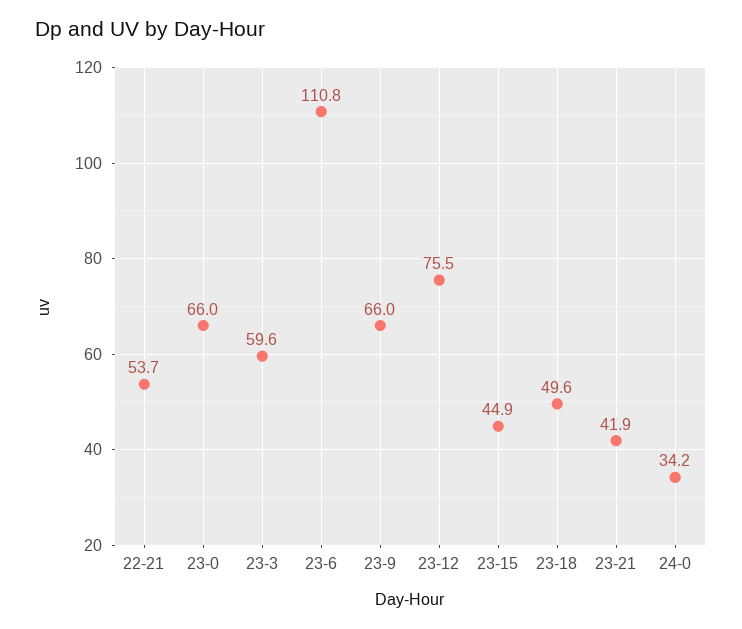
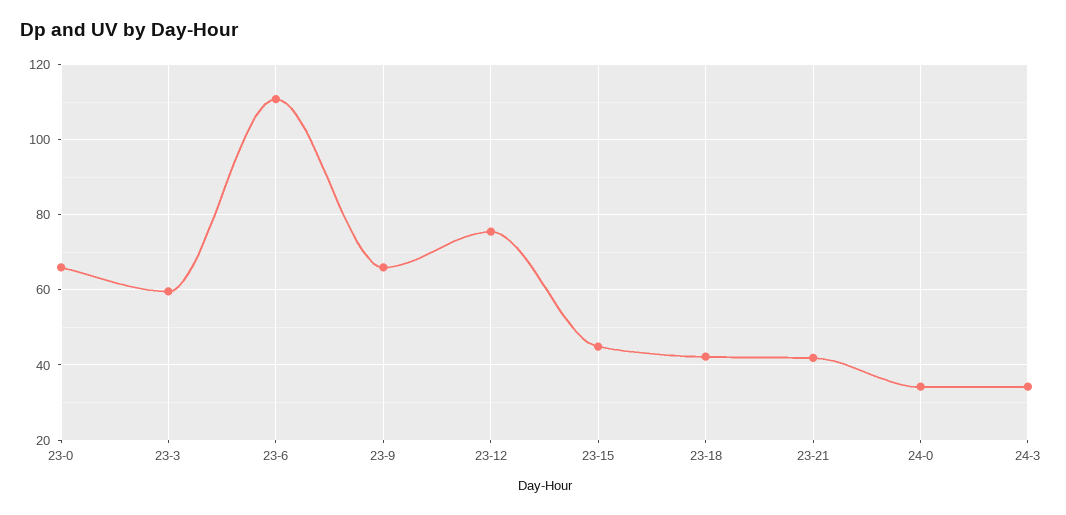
22-21: 53.7 -> none
23-18: 49.6 -> 42
24-3: none -> 34

